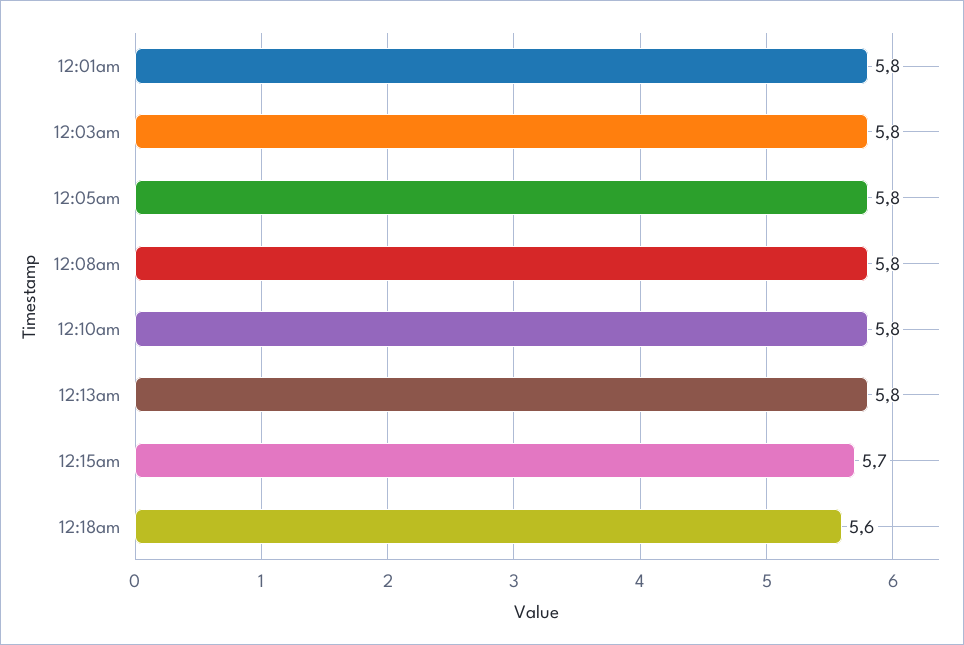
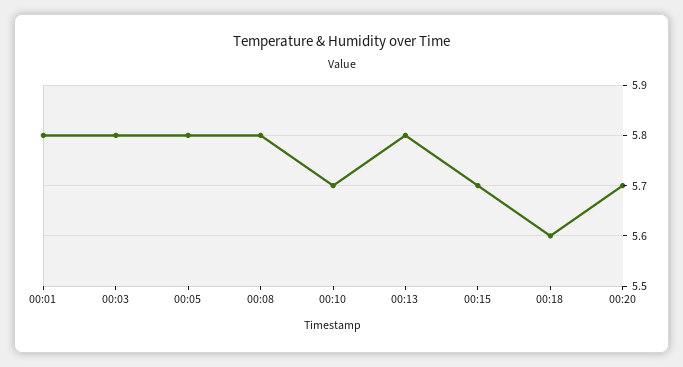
12:10am: 5.8 -> 5.7
00:20: none -> 5.7

